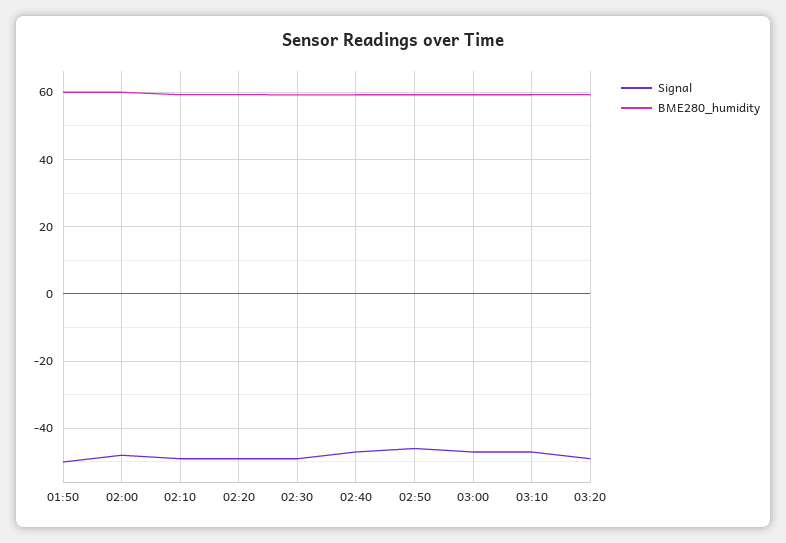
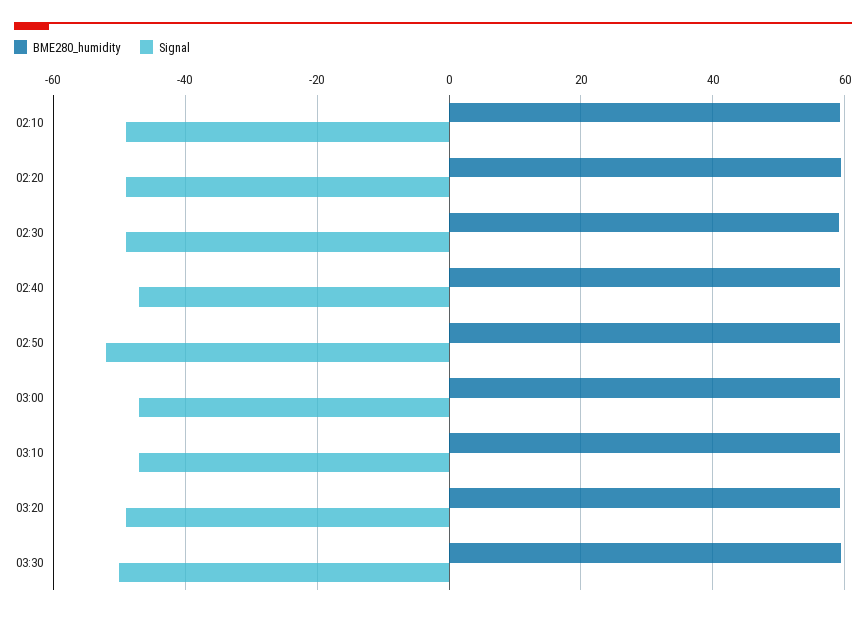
Signal, 01:50: -50 -> none
BME280_humidity, 01:50: 60 -> none
Signal, 02:00: -48 -> none
BME280_humidity, 02:00: 60 -> none
Signal, 02:50: -46 -> -52
BME280_humidity, 03:30: none -> 60
Signal, 03:30: none -> -50

